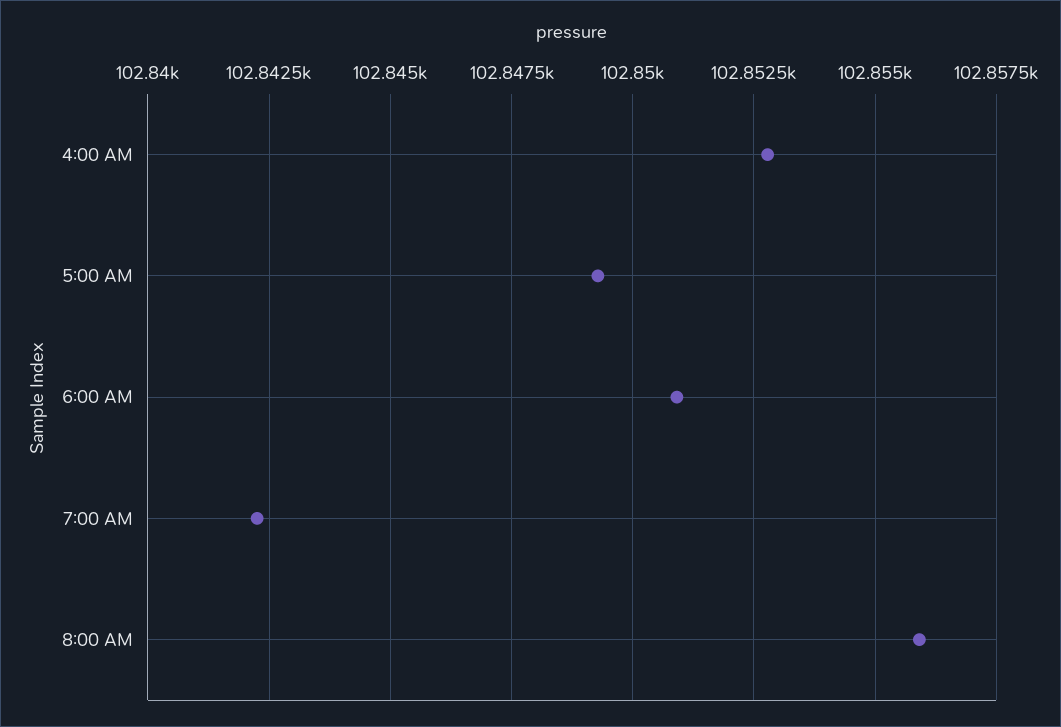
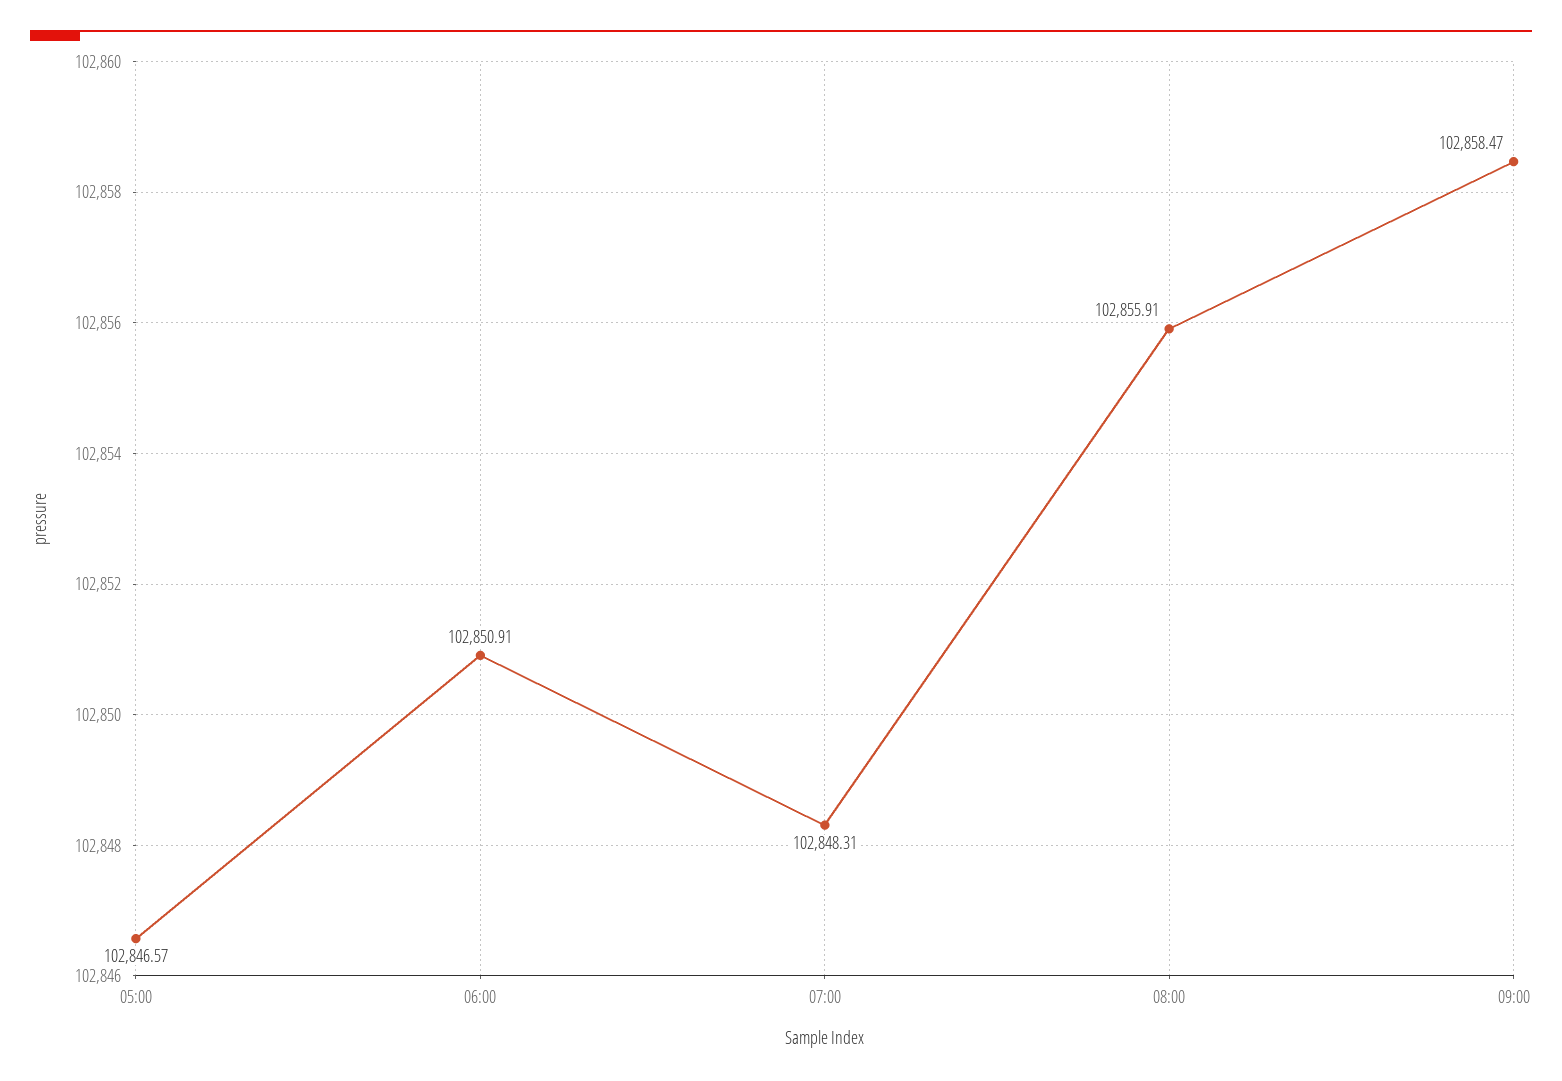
4:00 AM: 102852.75 -> none
5:00 AM: 102849.25 -> 102846.57
7:00 AM: 102842.25 -> 102848.31
09:00: none -> 102858.47

